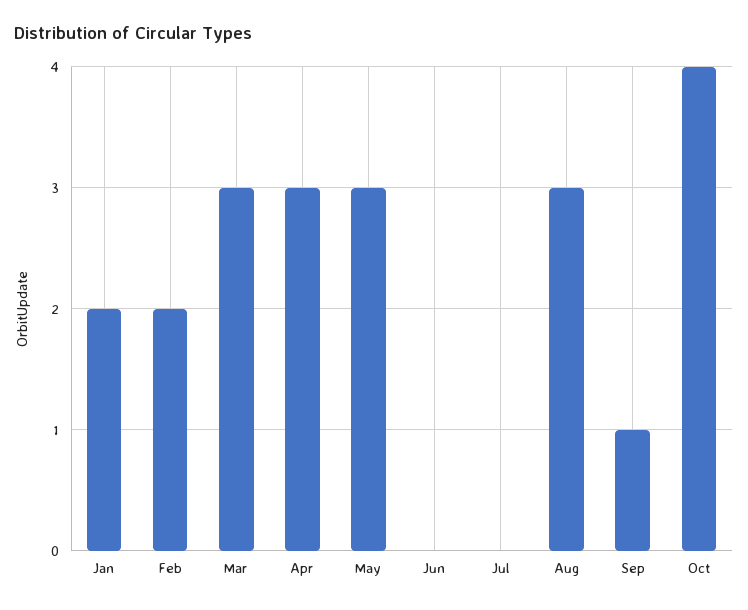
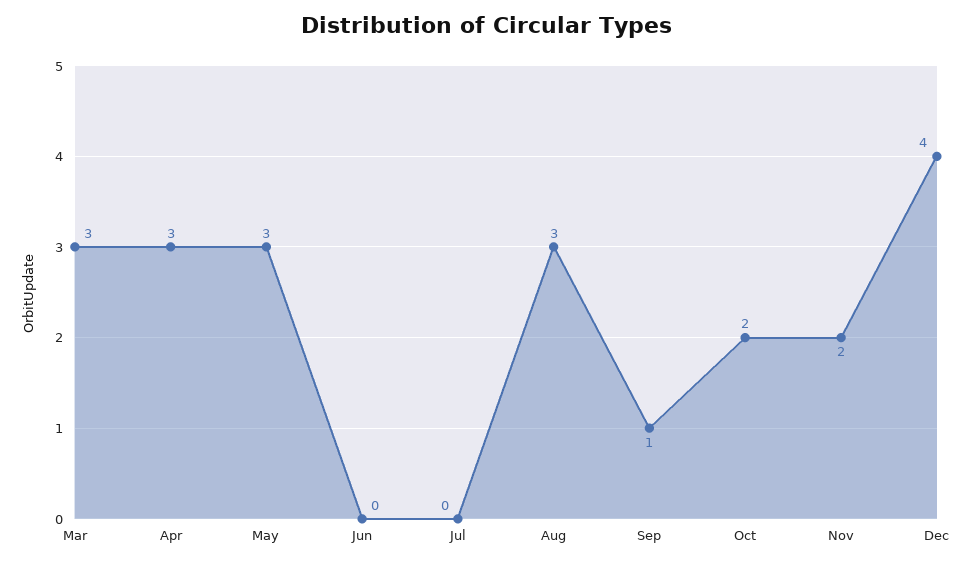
Jan: 2 -> none
Feb: 2 -> none
Oct: 4 -> 2
Nov: none -> 2
Dec: none -> 4

